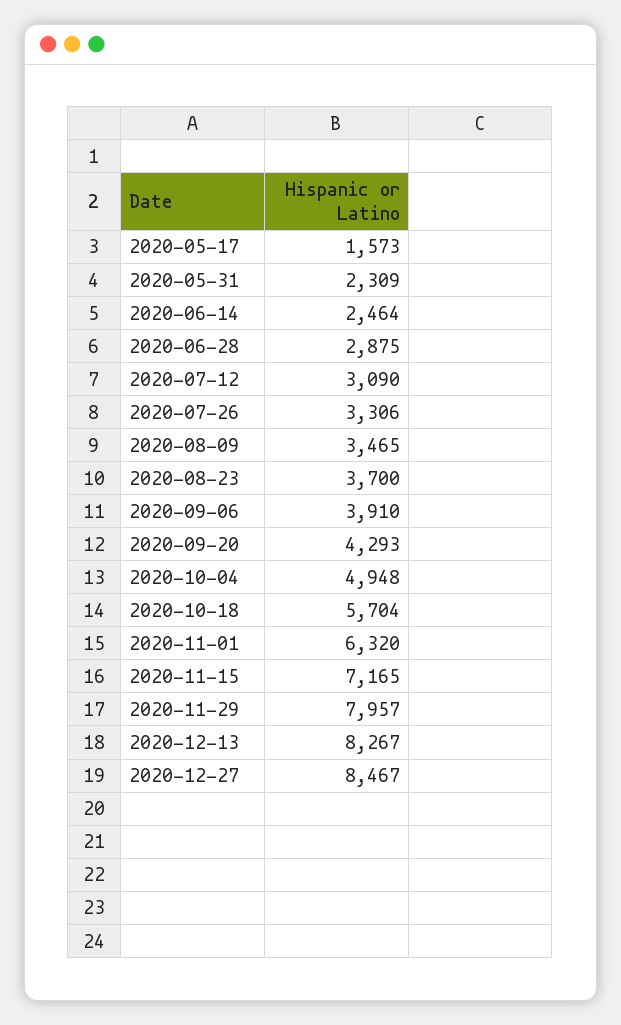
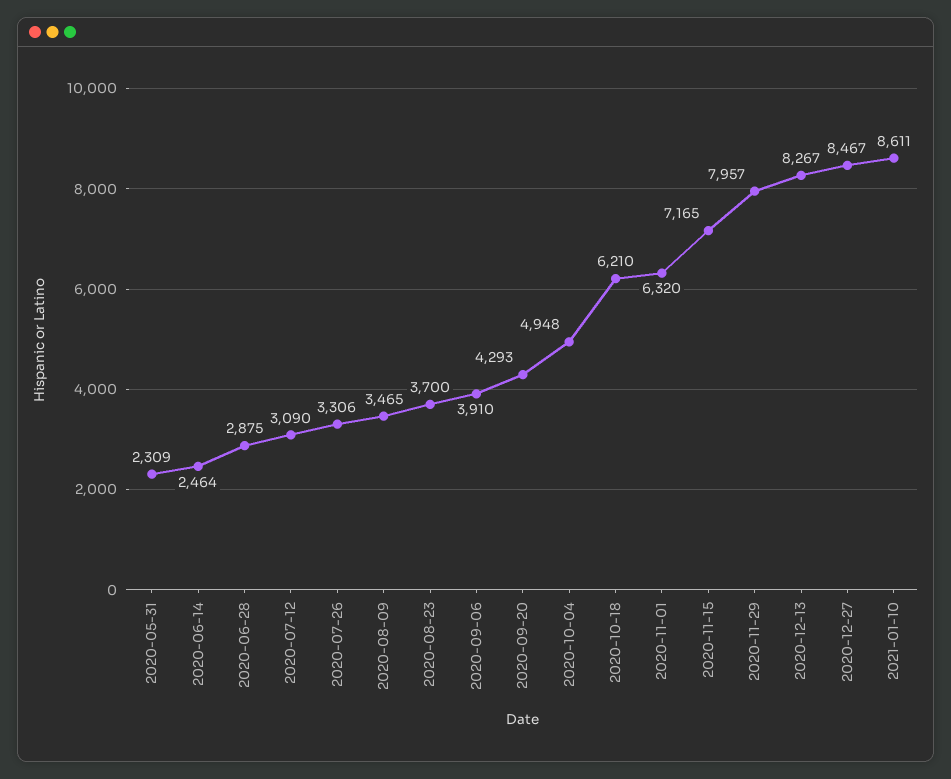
2020-05-17: 1573 -> none
2020-10-18: 5704 -> 6210
2021-01-10: none -> 8611

